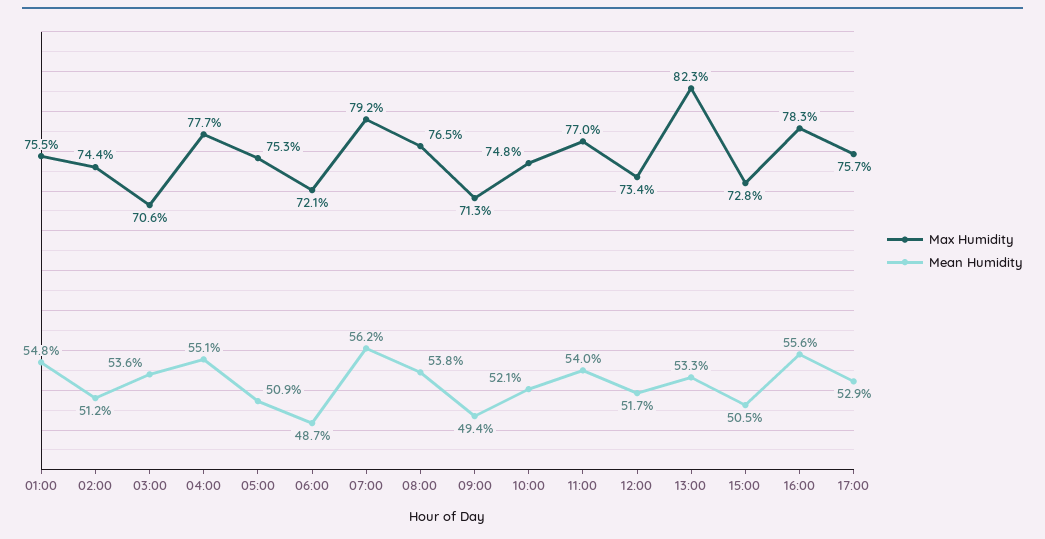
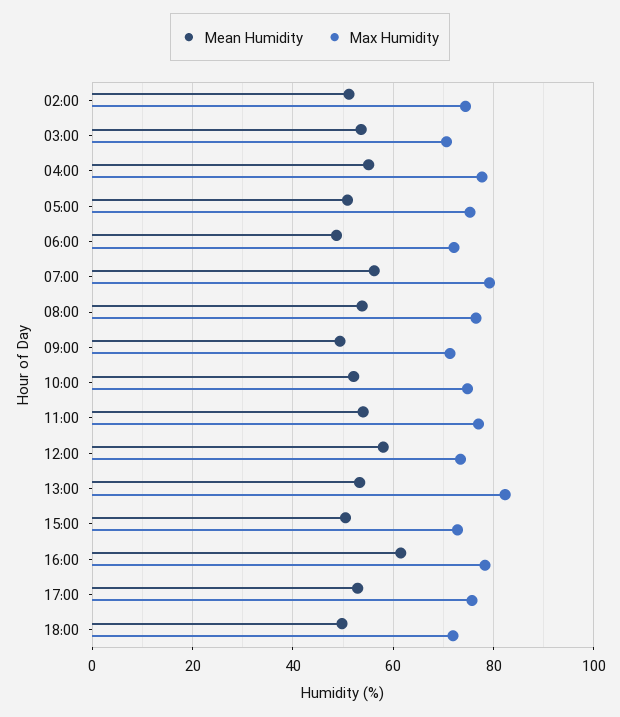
Max Humidity, 01:00: 75.5 -> none
Mean Humidity, 01:00: 54.8 -> none
Mean Humidity, 12:00: 51.7 -> 58
Mean Humidity, 16:00: 55.6 -> 62
Mean Humidity, 18:00: none -> 50
Max Humidity, 18:00: none -> 72

